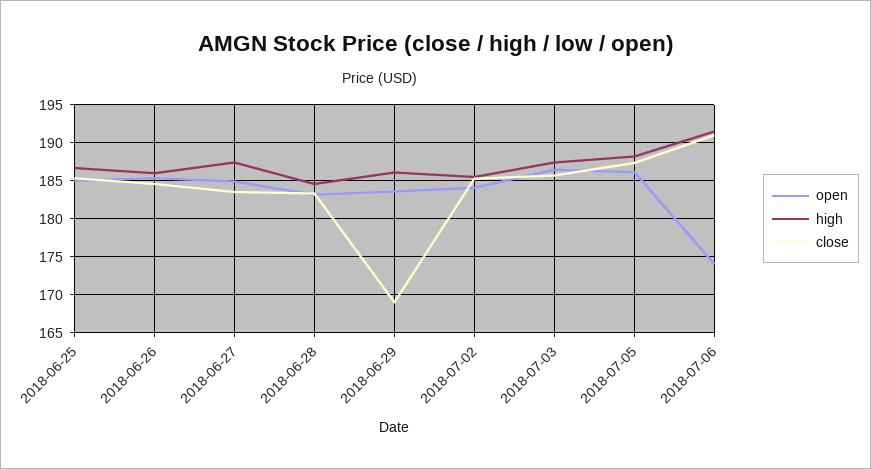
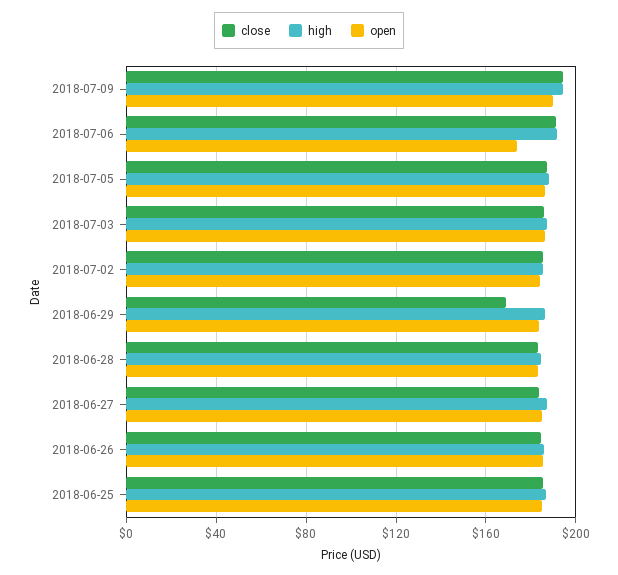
close, 2018-07-09: none -> 195
high, 2018-07-09: none -> 195
open, 2018-07-09: none -> 190

